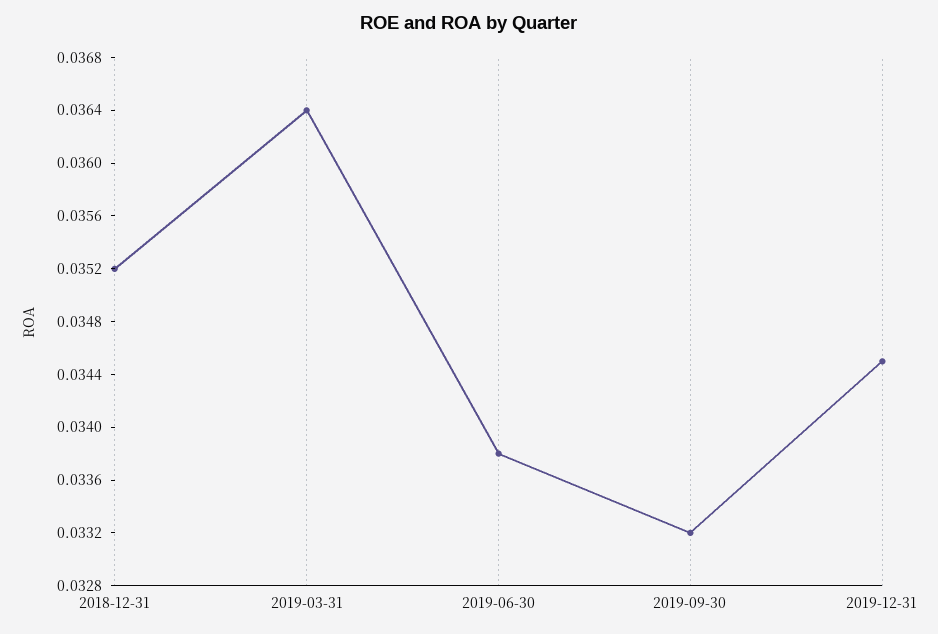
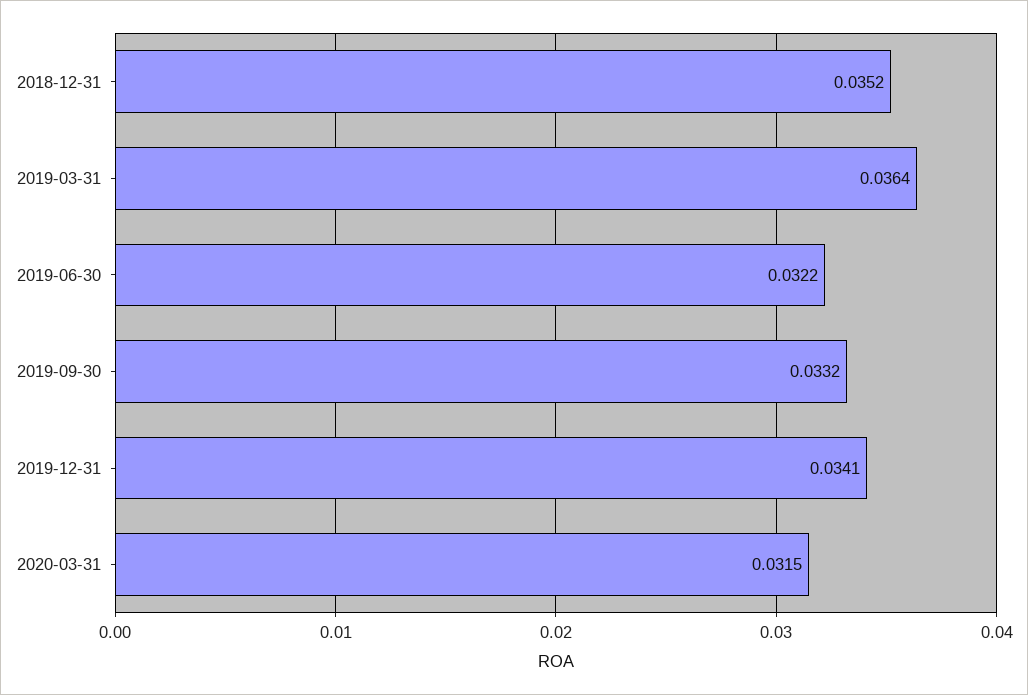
2019-06-30: 0.0338 -> 0.0322
2019-12-31: 0.0345 -> 0.0341
2020-03-31: none -> 0.0315

